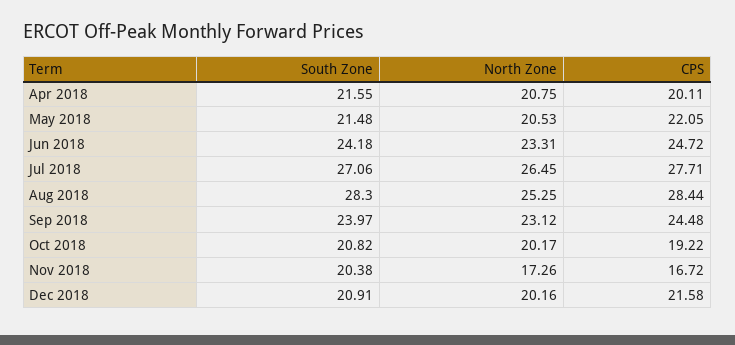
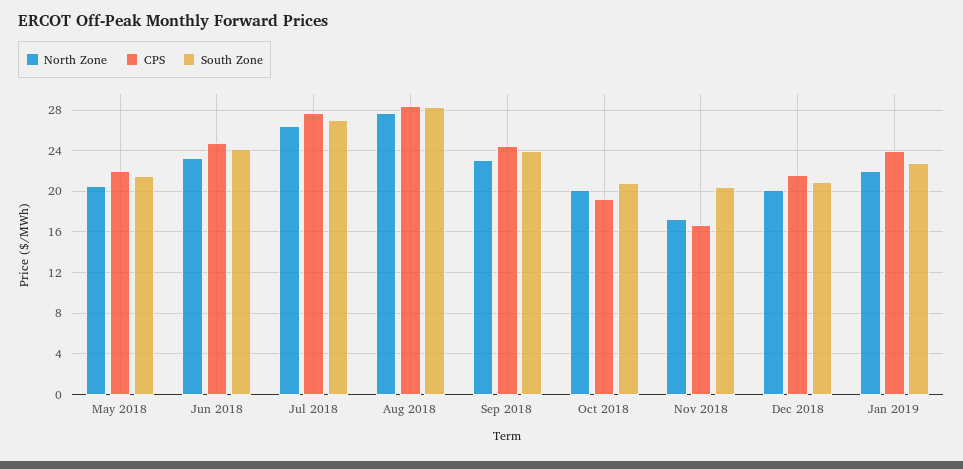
South Zone, Apr 2018: 21.55 -> none
North Zone, Apr 2018: 20.75 -> none
CPS, Apr 2018: 20.11 -> none
North Zone, Aug 2018: 25.25 -> 28
North Zone, Jan 2019: none -> 22
CPS, Jan 2019: none -> 24
South Zone, Jan 2019: none -> 23

